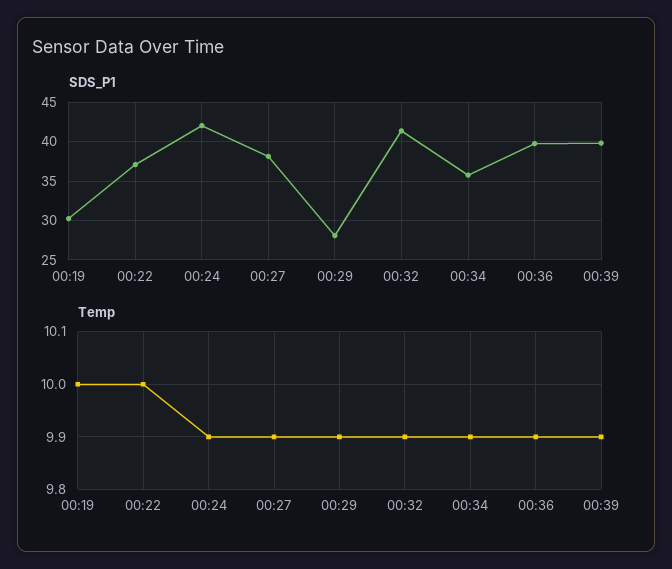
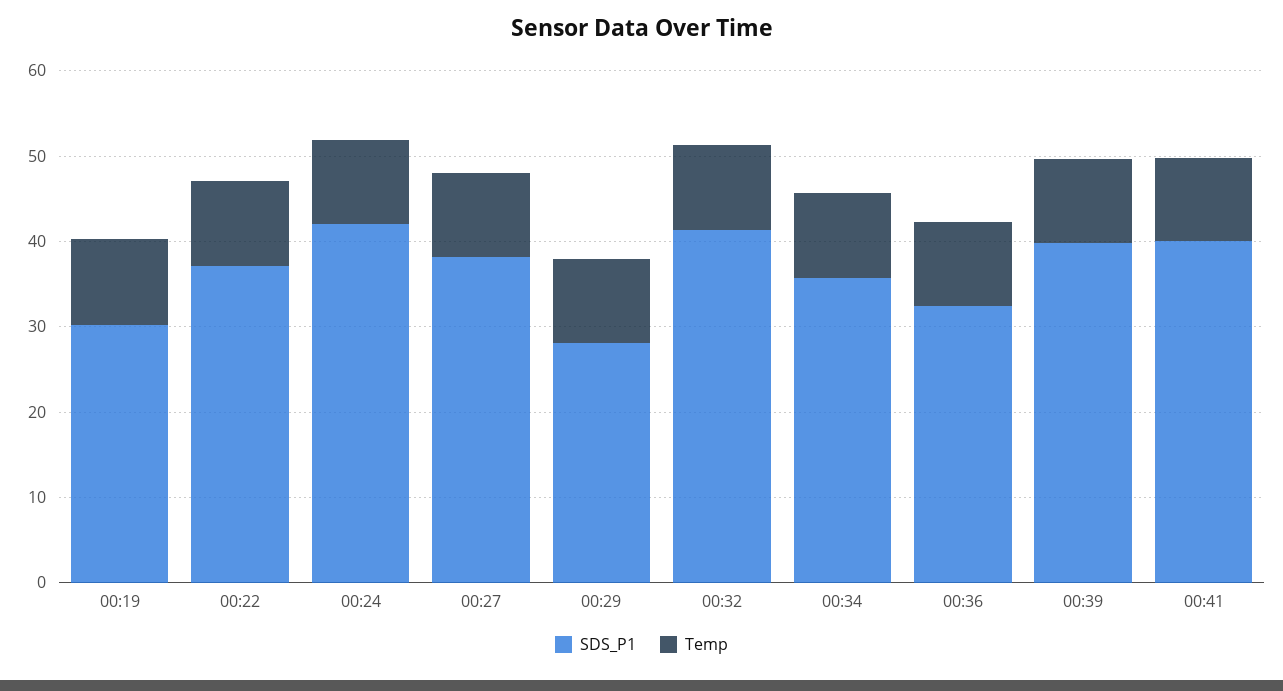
SDS_P1, 00:36: 40 -> 32
SDS_P1, 00:41: none -> 40
Temp, 00:41: none -> 10

